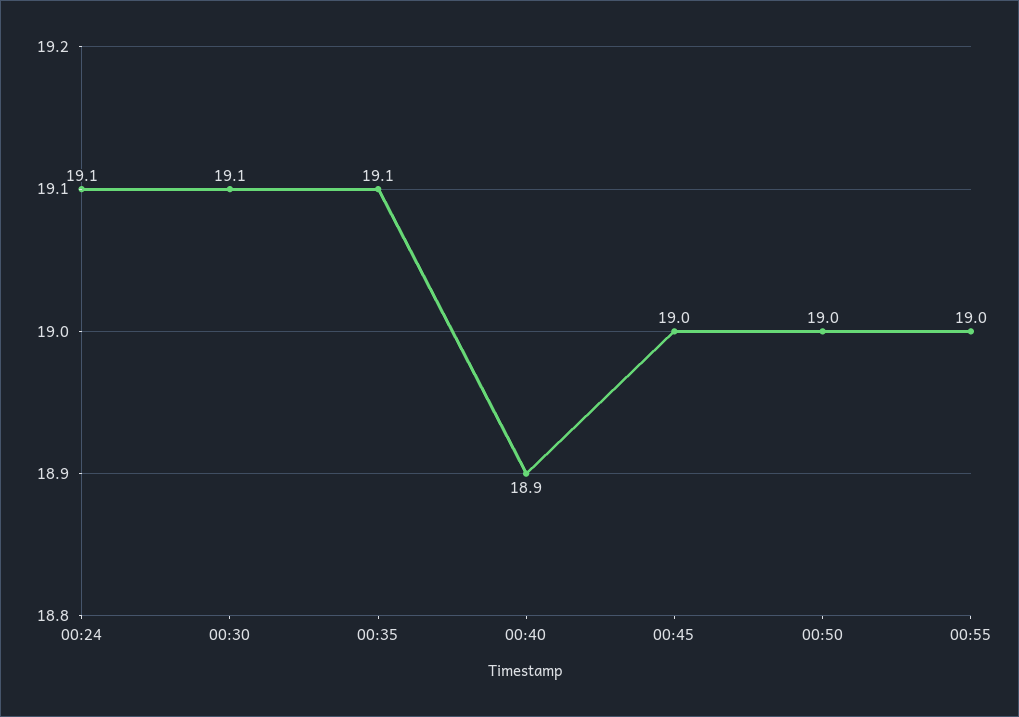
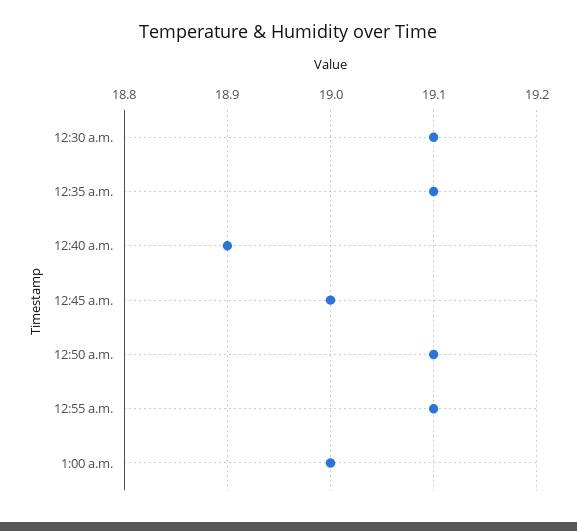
00:24: 19.1 -> none
00:50: 19 -> 19.1
00:55: 19 -> 19.1
1:00 a.m.: none -> 19

